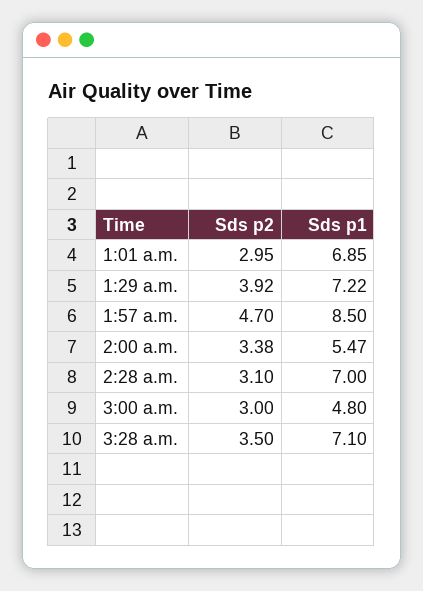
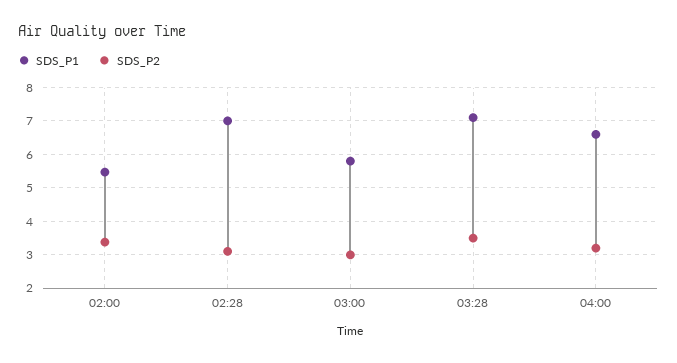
Sds p2, 1:01 a.m.: 2.95 -> none
Sds p1, 1:01 a.m.: 6.85 -> none
Sds p2, 1:29 a.m.: 3.92 -> none
Sds p1, 1:29 a.m.: 7.22 -> none
Sds p2, 1:57 a.m.: 4.7 -> none
Sds p1, 1:57 a.m.: 8.5 -> none
Sds p1, 3:00 a.m.: 4.8 -> 5.8
Sds p1, 04:00: none -> 6.6
Sds p2, 04:00: none -> 3.2

